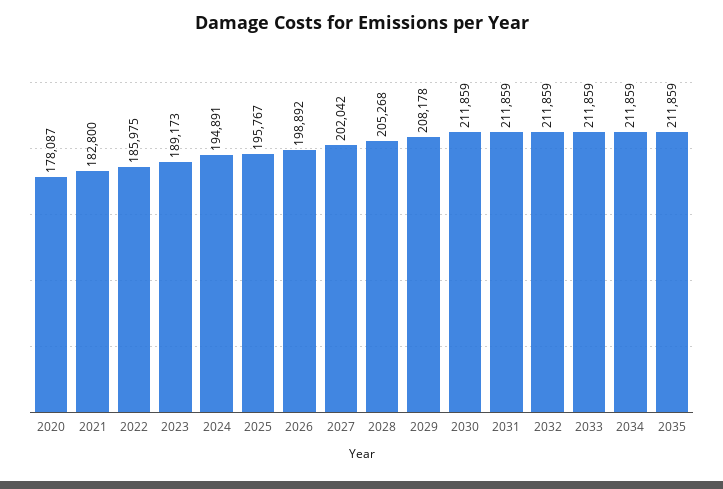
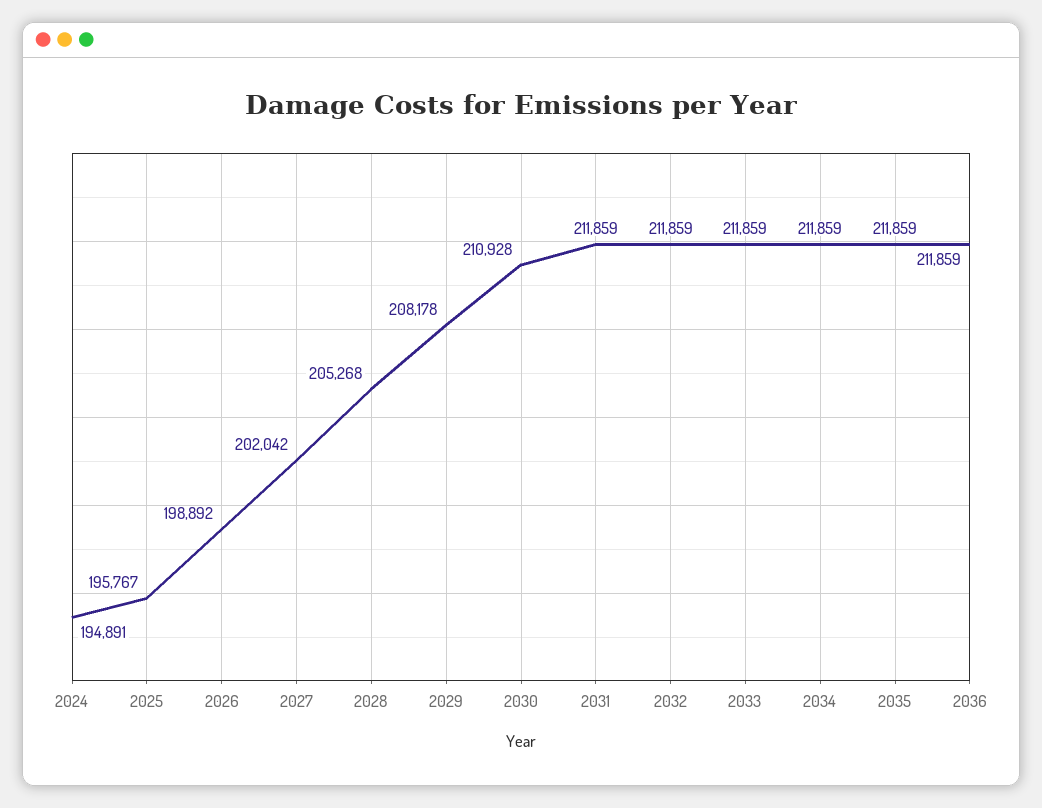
2020: 178087 -> none
2021: 182800 -> none
2022: 185975 -> none
2023: 189173 -> none
2030: 211859 -> 210928
2036: none -> 211859

